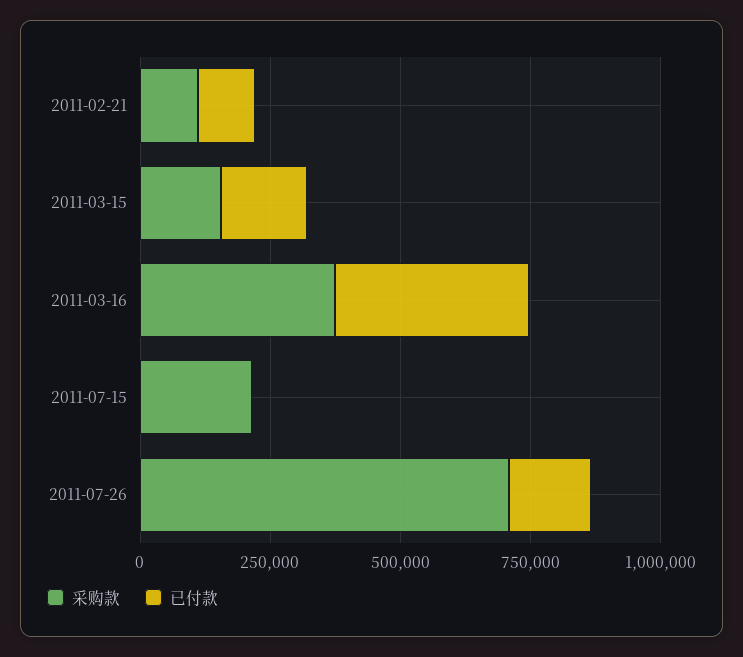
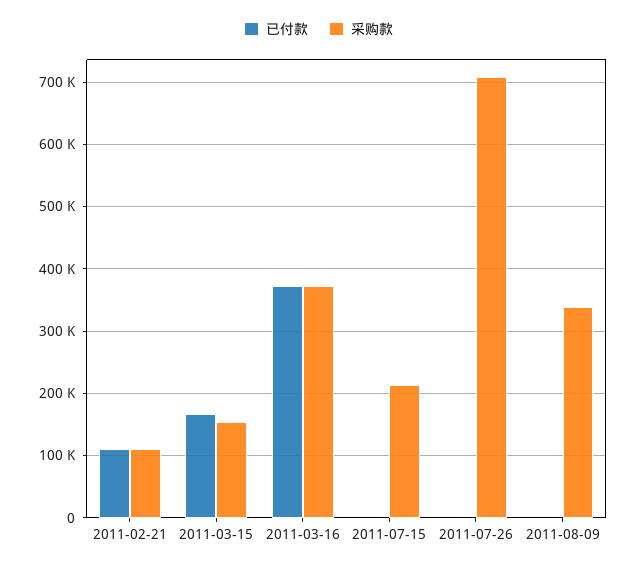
已付款, 2011-07-26: 150000 -> 0
已付款, 2011-08-09: none -> 0
采购款, 2011-08-09: none -> 340000

